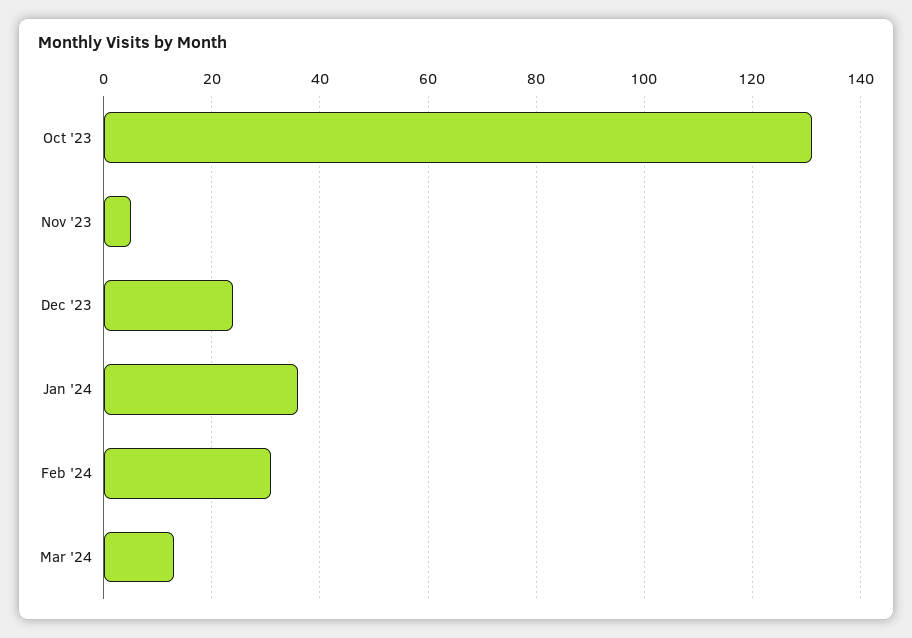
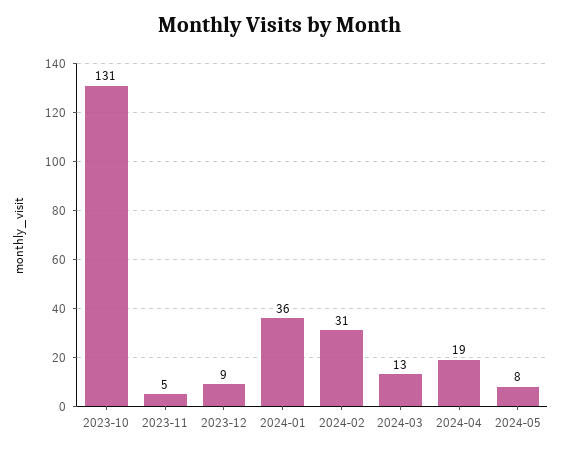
Dec '23: 25 -> 9
2024-04: none -> 19
2024-05: none -> 8

